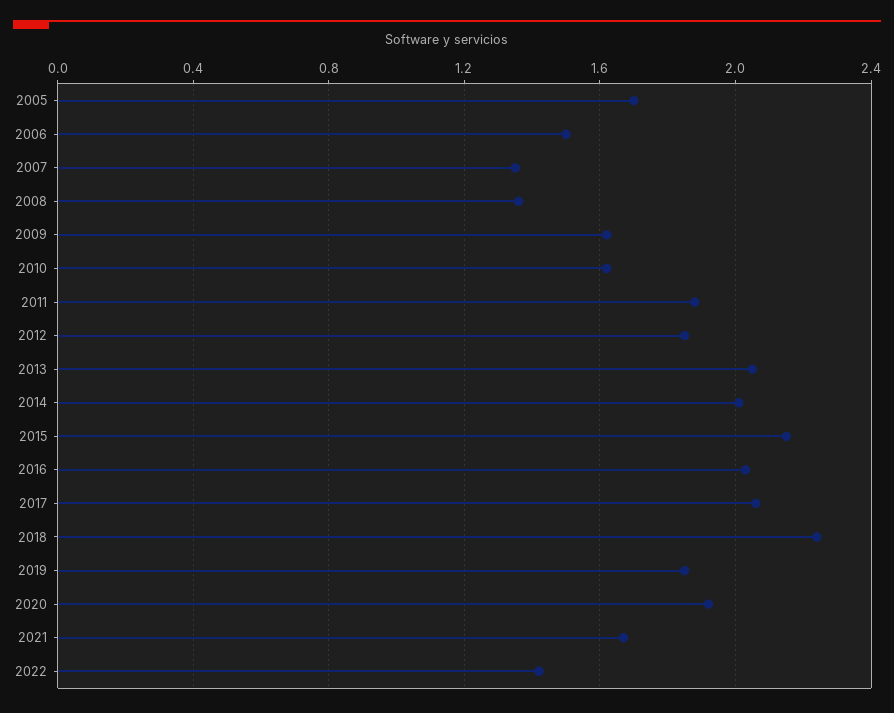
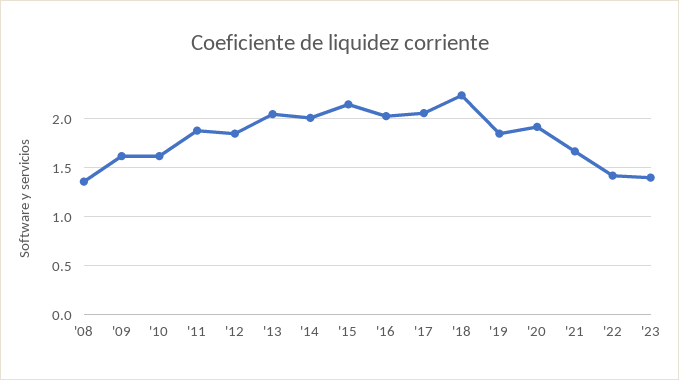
2005: 1.7 -> none
2006: 1.5 -> none
2007: 1.35 -> none
'23: none -> 1.4

